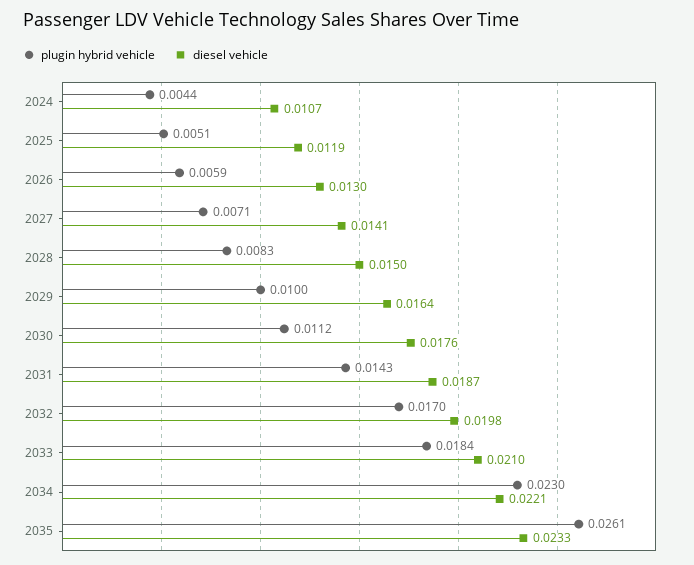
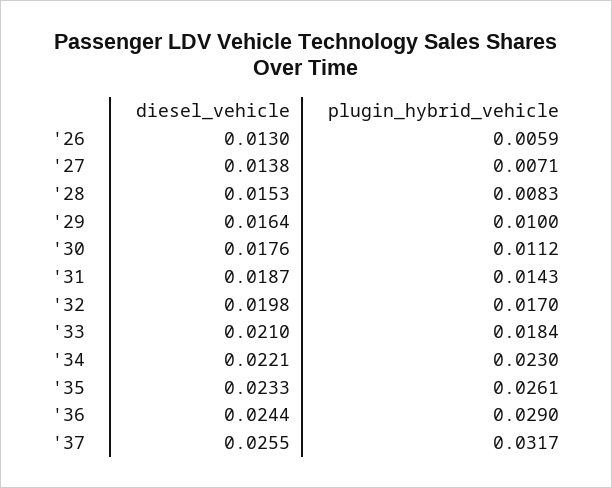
plugin hybrid vehicle, 2024: 0.0044 -> none
diesel vehicle, 2024: 0.0107 -> none
plugin hybrid vehicle, 2025: 0.0051 -> none
diesel vehicle, 2025: 0.0119 -> none
diesel vehicle, 2027: 0.0141 -> 0.0138
diesel vehicle, 2028: 0.015 -> 0.0153
diesel vehicle, '36: none -> 0.0244
plugin hybrid vehicle, '36: none -> 0.029
diesel vehicle, '37: none -> 0.0255
plugin hybrid vehicle, '37: none -> 0.0317

